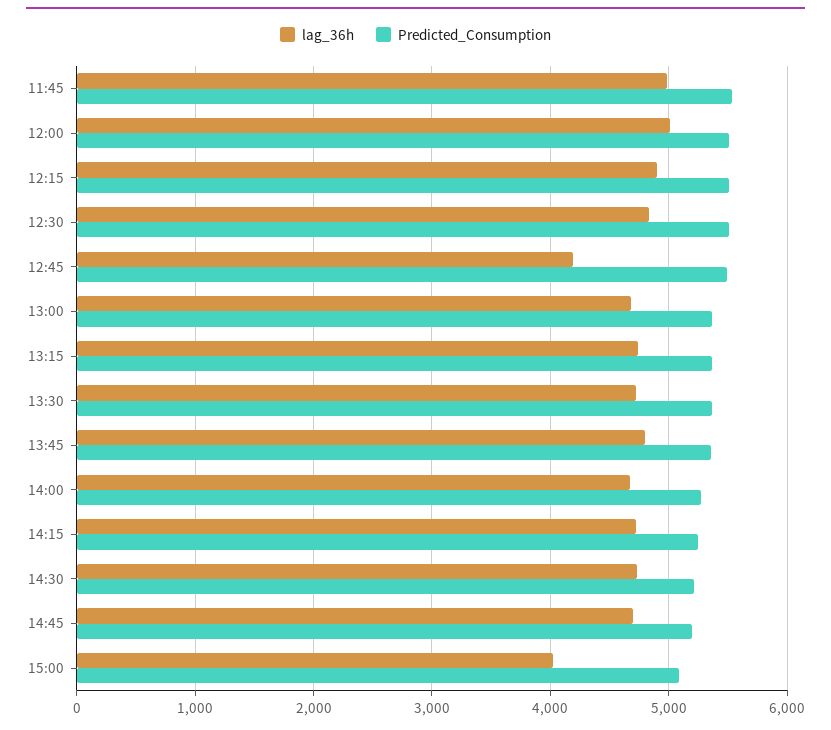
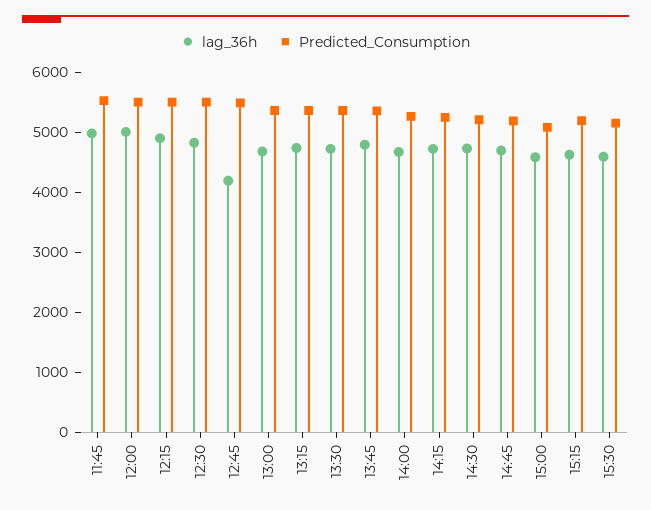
lag_36h, 15:00: 4000 -> 4600
lag_36h, 15:15: none -> 4600
Predicted_Consumption, 15:15: none -> 5200
lag_36h, 15:30: none -> 4600
Predicted_Consumption, 15:30: none -> 5200

